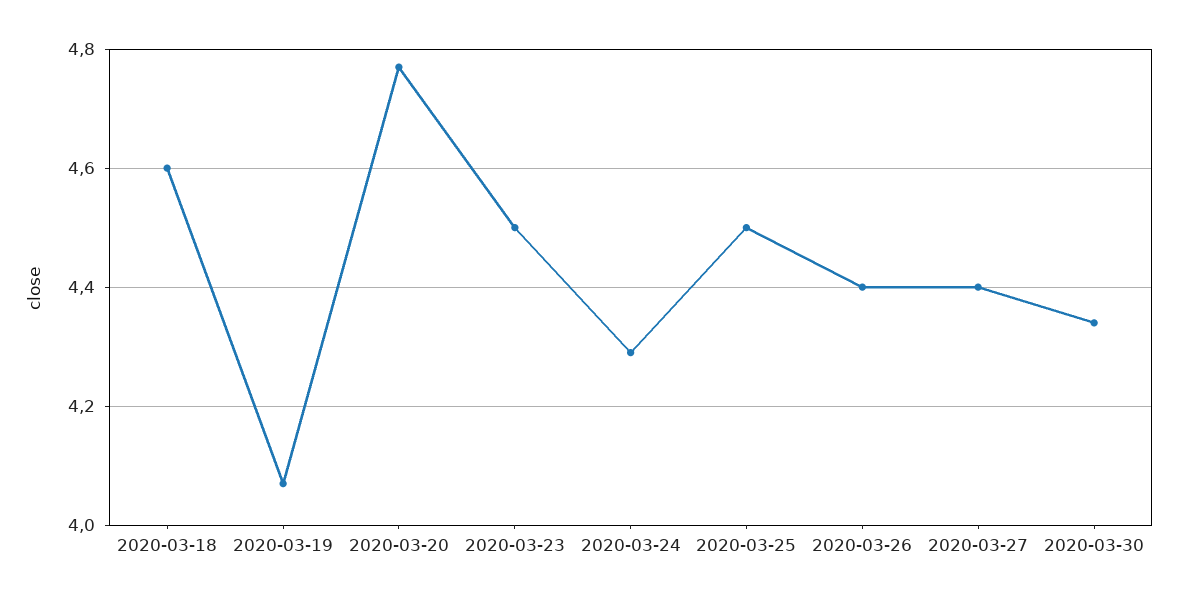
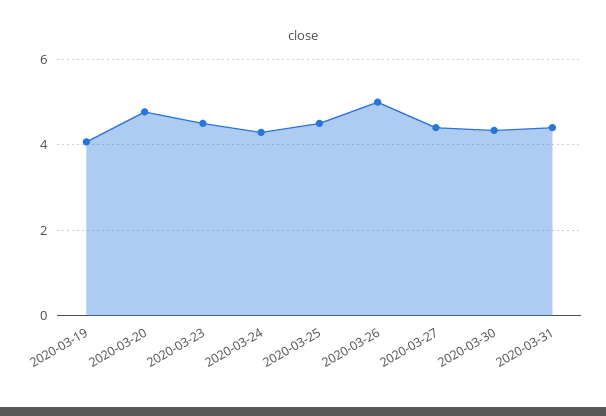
2020-03-18: 4.6 -> none
2020-03-26: 4.4 -> 5
2020-03-31: none -> 4.4

